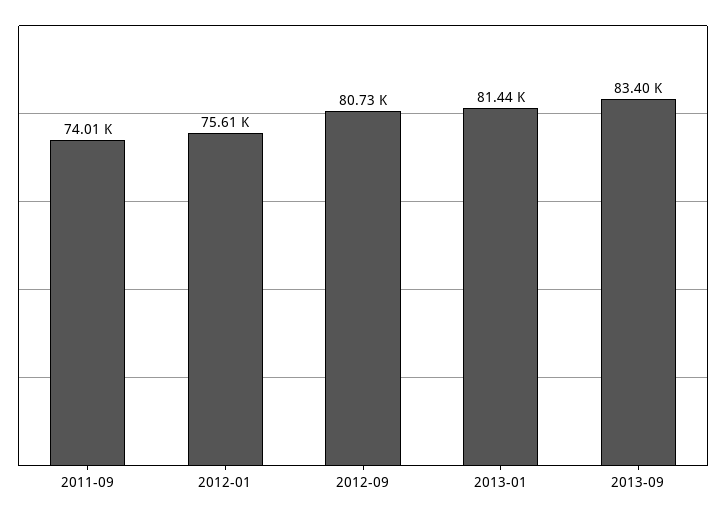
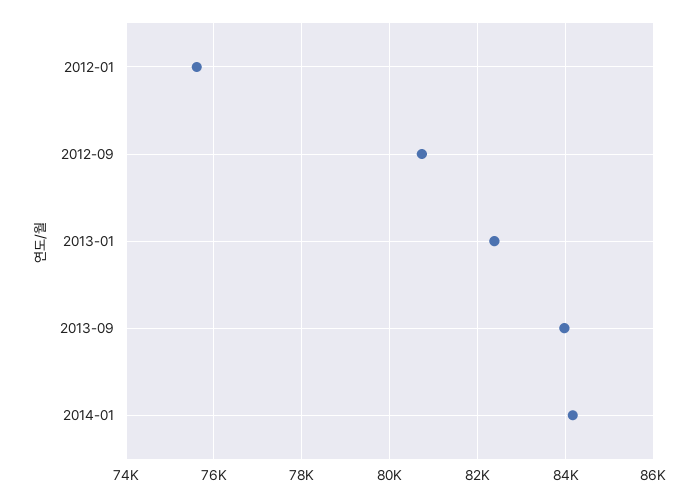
2011-09: 74010 -> none
2013-01: 81440 -> 82400
2013-09: 83400 -> 84000
2014-01: none -> 84200

